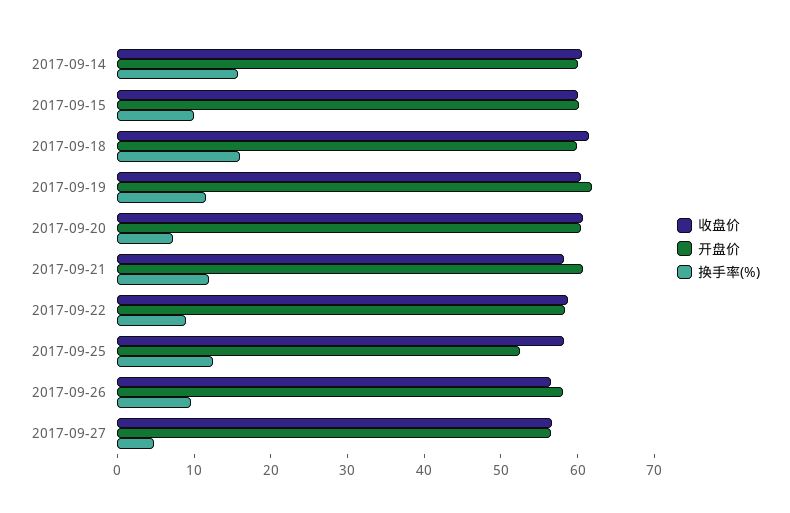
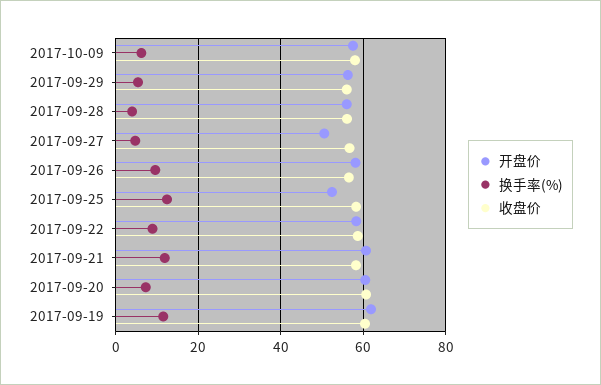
收盘价, 2017-09-14: 60 -> none
开盘价, 2017-09-14: 60 -> none
换手率(%), 2017-09-14: 16 -> none
收盘价, 2017-09-15: 60 -> none
开盘价, 2017-09-15: 60 -> none
换手率(%), 2017-09-15: 10 -> none
收盘价, 2017-09-18: 62 -> none
开盘价, 2017-09-18: 60 -> none
换手率(%), 2017-09-18: 16 -> none
开盘价, 2017-09-27: 56 -> 50
开盘价, 2017-10-09: none -> 58
换手率(%), 2017-10-09: none -> 6
收盘价, 2017-10-09: none -> 58
开盘价, 2017-09-29: none -> 56
换手率(%), 2017-09-29: none -> 6
收盘价, 2017-09-29: none -> 56
开盘价, 2017-09-28: none -> 56
换手率(%), 2017-09-28: none -> 4
收盘价, 2017-09-28: none -> 56

